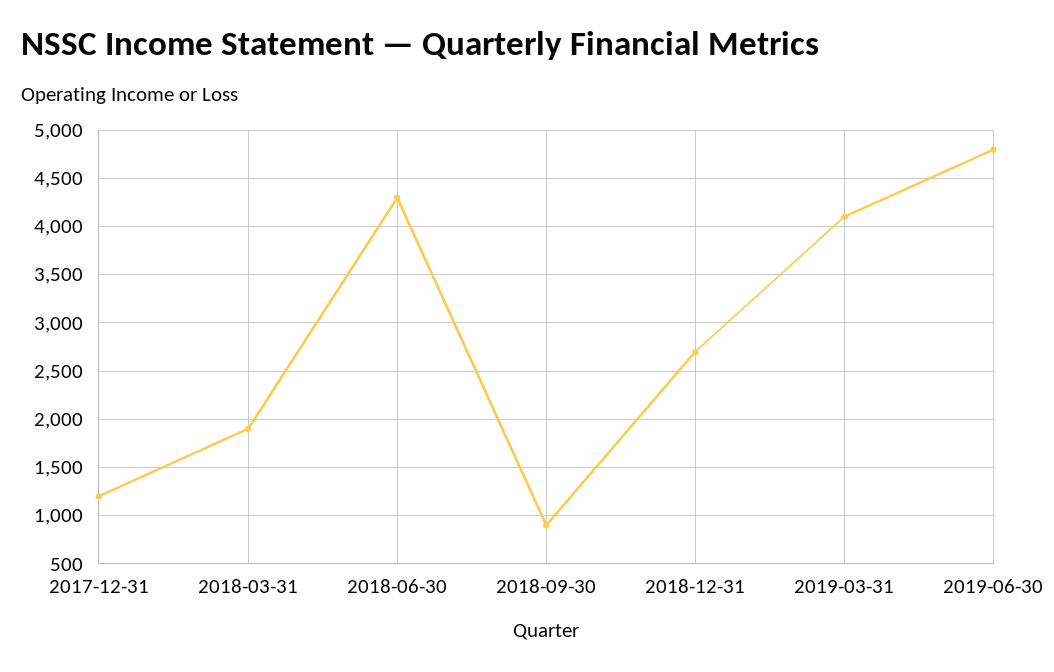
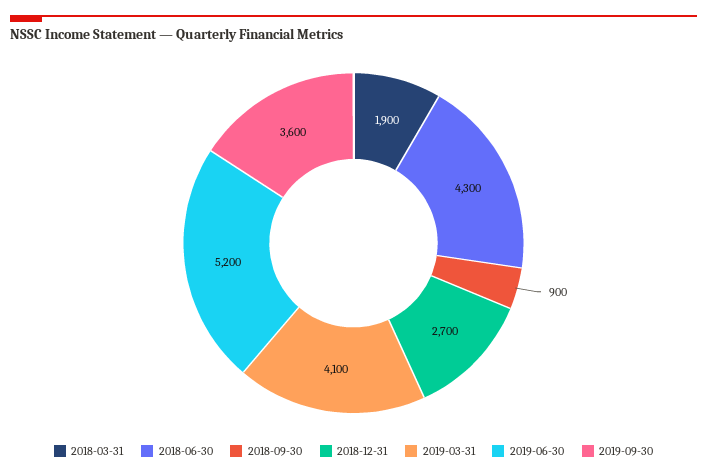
2017-12-31: 1200 -> none
2019-06-30: 4800 -> 5200
2019-09-30: none -> 3600

